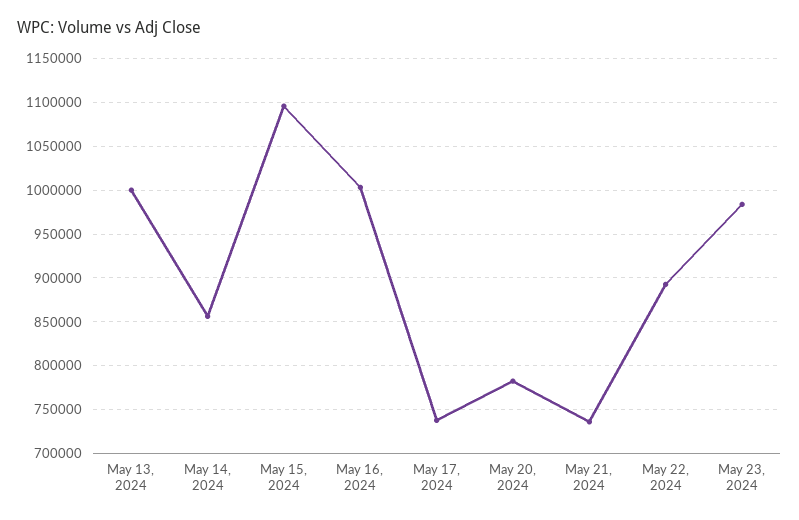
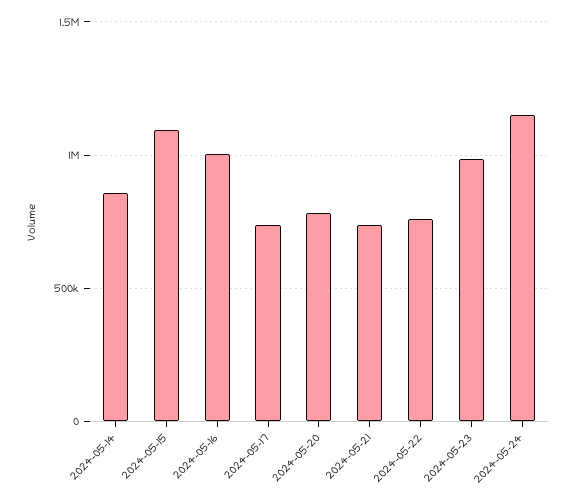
May 13, 2024: 1000000 -> none
May 22, 2024: 890000 -> 750000
2024-05-24: none -> 1150000

